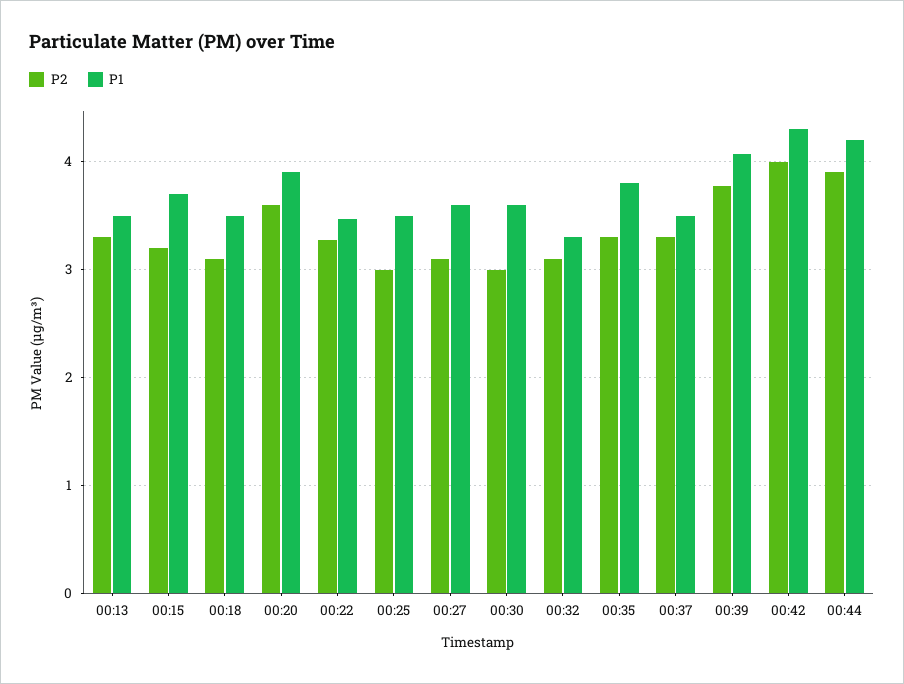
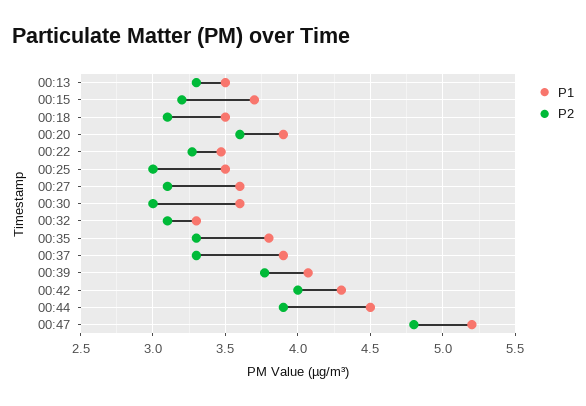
P1, 00:37: 3.5 -> 3.9
P1, 00:44: 4.2 -> 4.5
P1, 00:47: none -> 5.2
P2, 00:47: none -> 4.8

